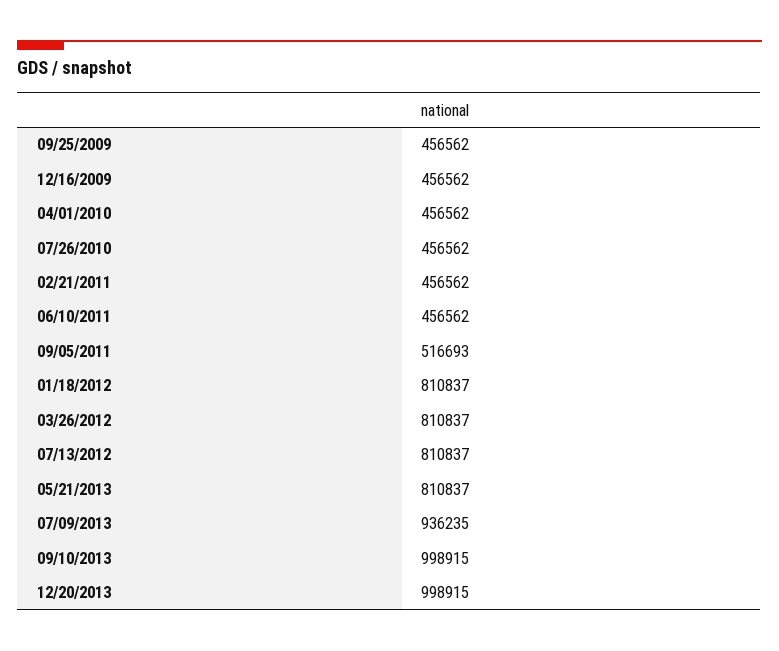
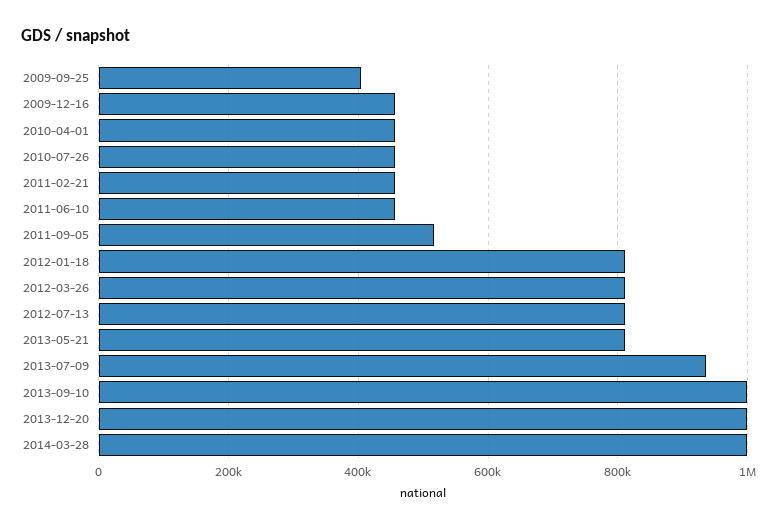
09/25/2009: 456562 -> 400000
2014-03-28: none -> 1000000

